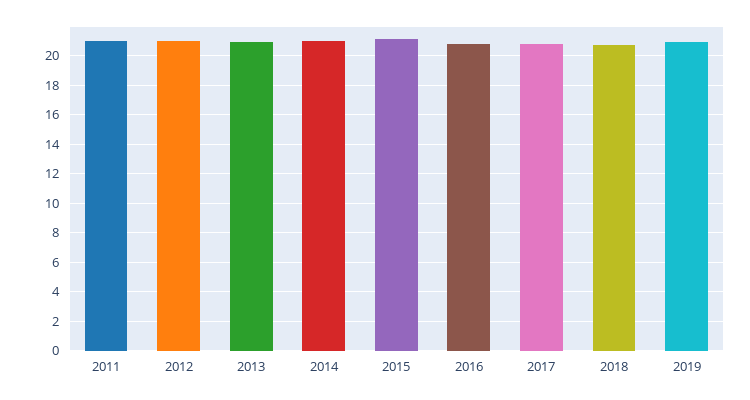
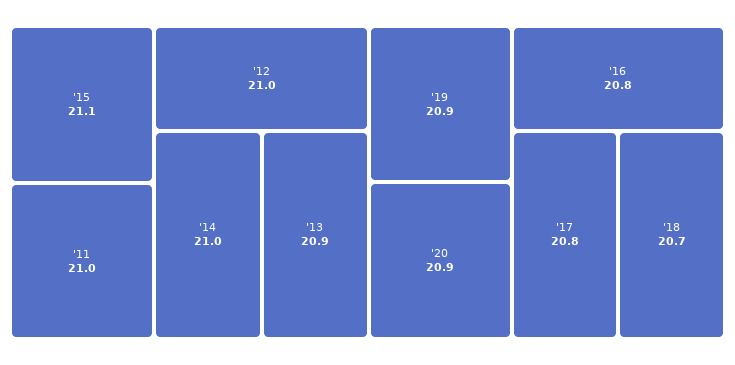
'20: none -> 20.9

